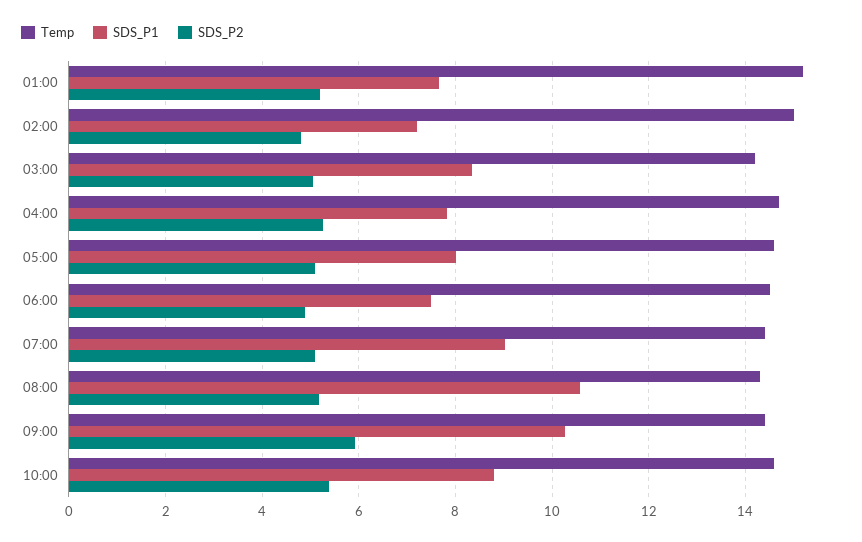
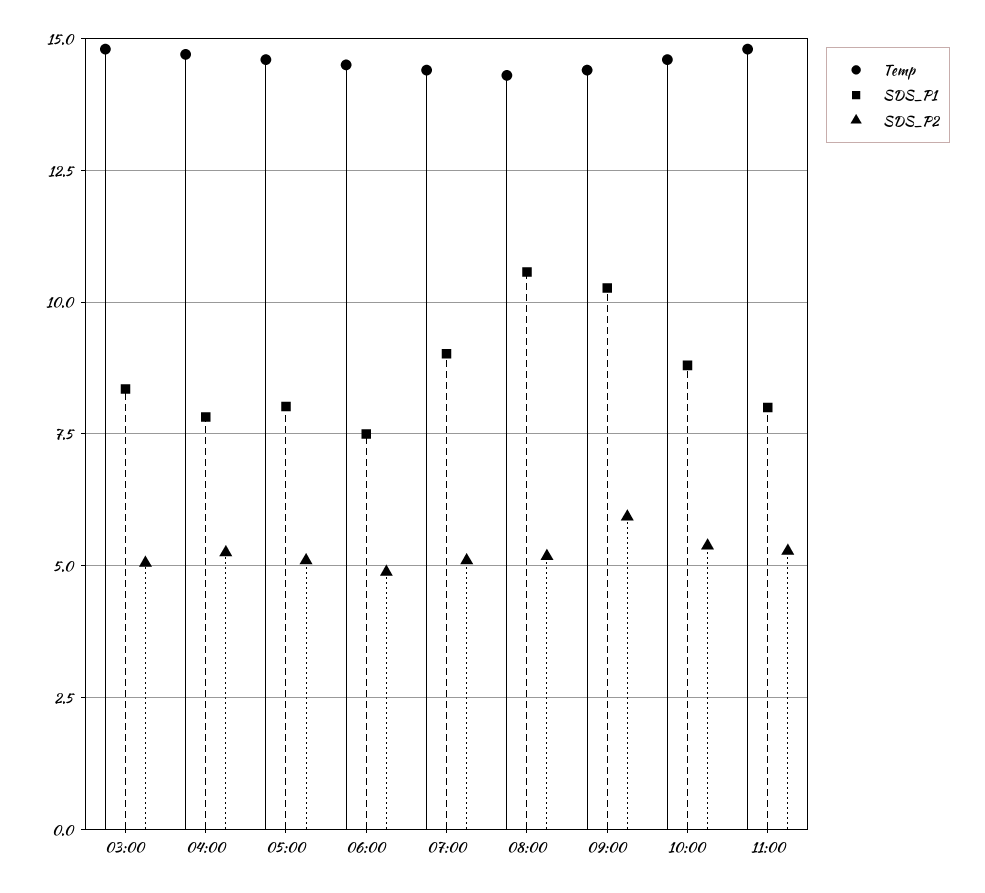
Temp, 01:00: 15.2 -> none
SDS_P1, 01:00: 7.6 -> none
SDS_P2, 01:00: 5.2 -> none
Temp, 02:00: 15 -> none
SDS_P1, 02:00: 7.2 -> none
SDS_P2, 02:00: 4.8 -> none
Temp, 03:00: 14.2 -> 14.75
Temp, 11:00: none -> 14.75
SDS_P1, 11:00: none -> 8
SDS_P2, 11:00: none -> 5.25

